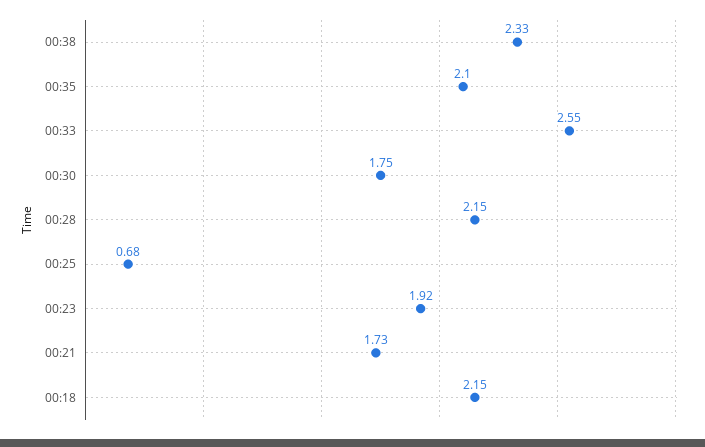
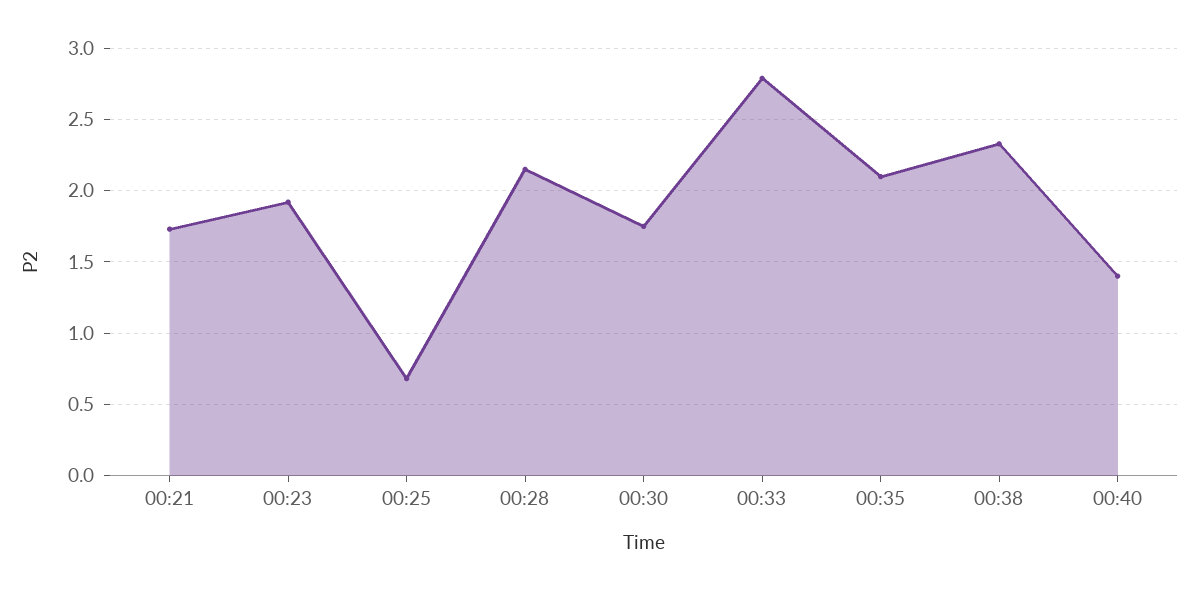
00:33: 2.55 -> 2.8
00:18: 2.15 -> none
00:40: none -> 1.4

